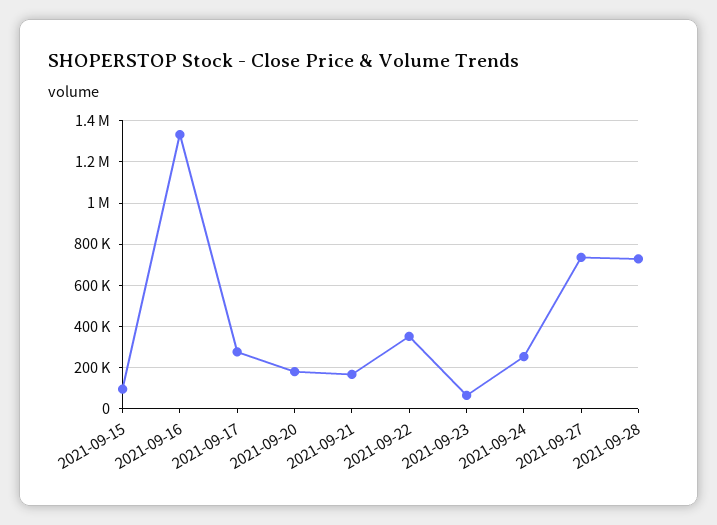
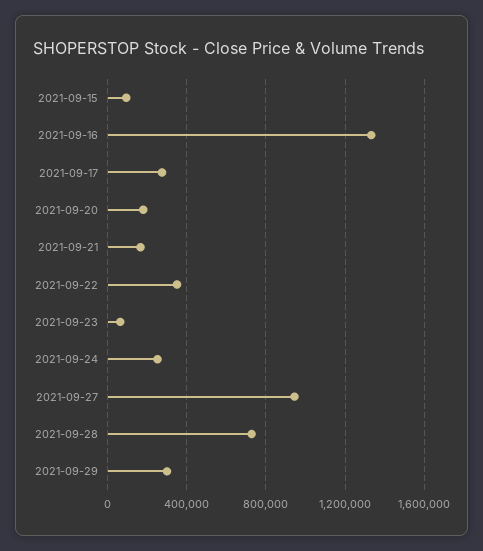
2021-09-27: 750000 -> 950000
2021-09-29: none -> 300000

